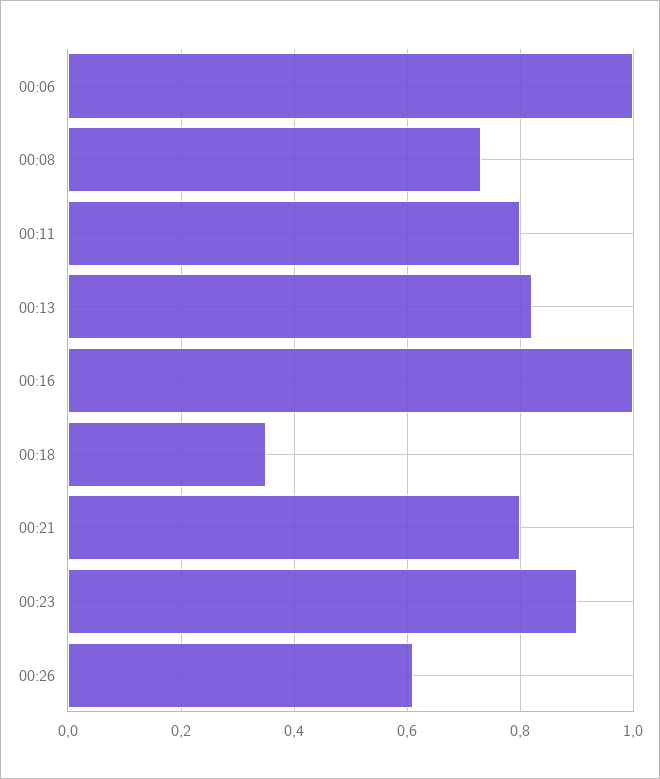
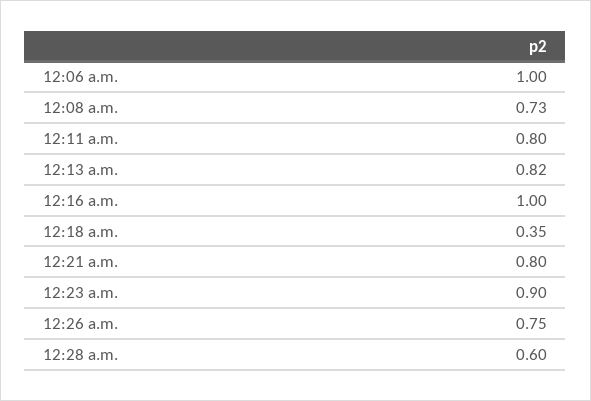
00:26: 0.6 -> 0.75
12:28 a.m.: none -> 0.6

